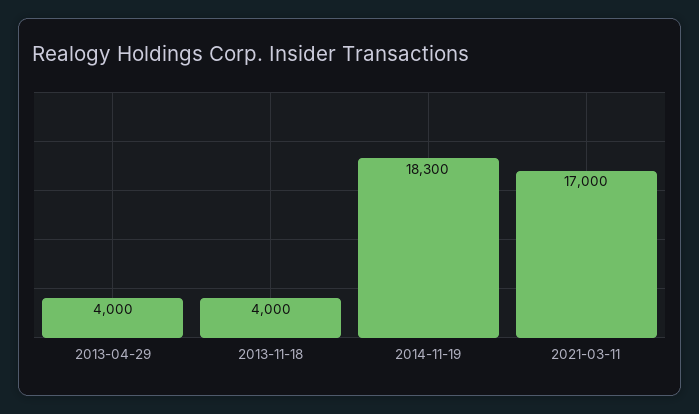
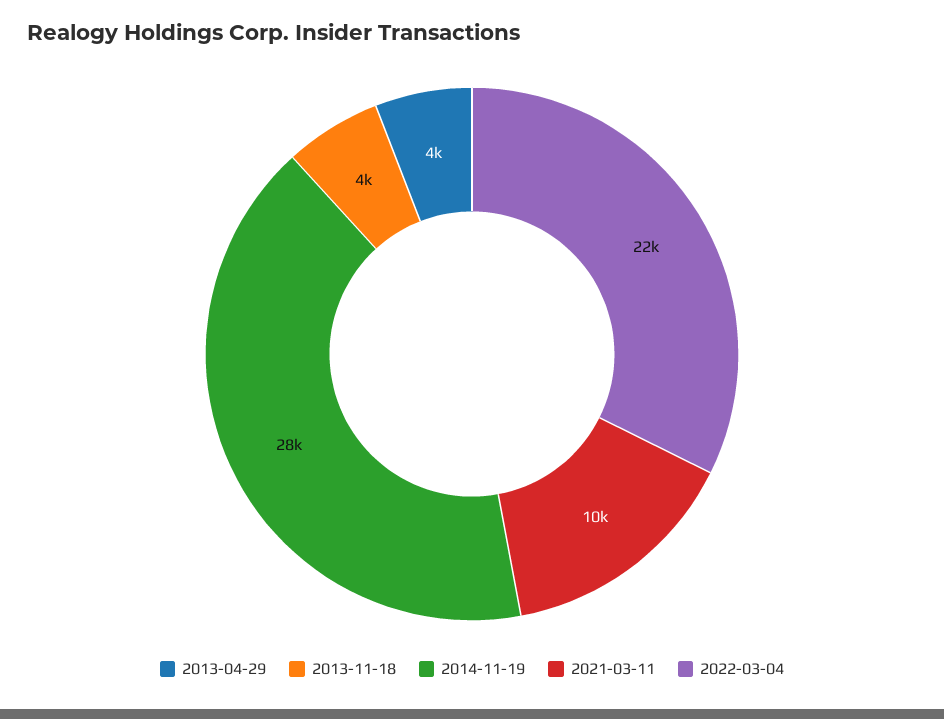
2014-11-19: 18300 -> 28000
2021-03-11: 17000 -> 10000
2022-03-04: none -> 22000

